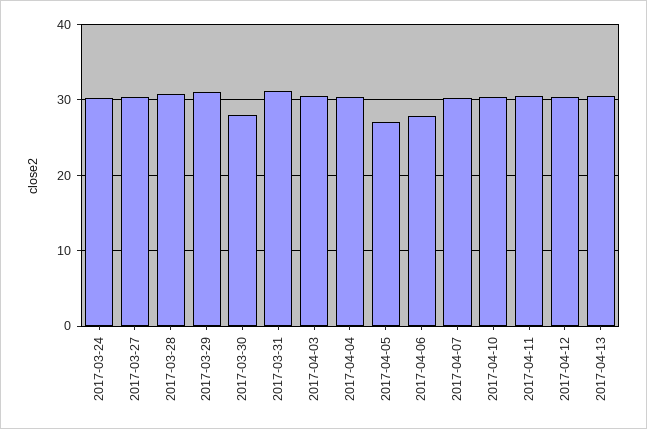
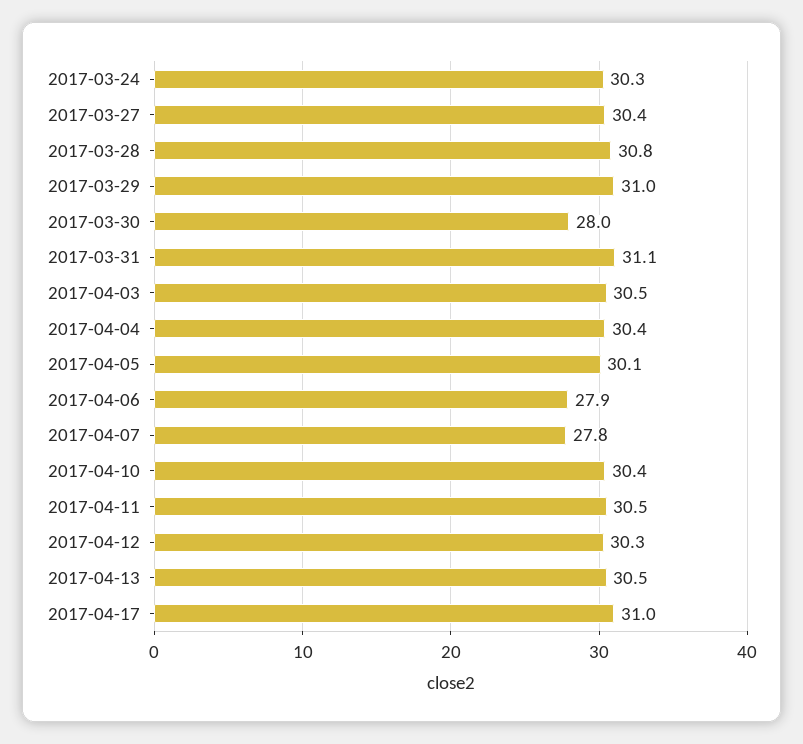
2017-04-05: 27 -> 30.1
2017-04-07: 30 -> 27.8
2017-04-17: none -> 31

